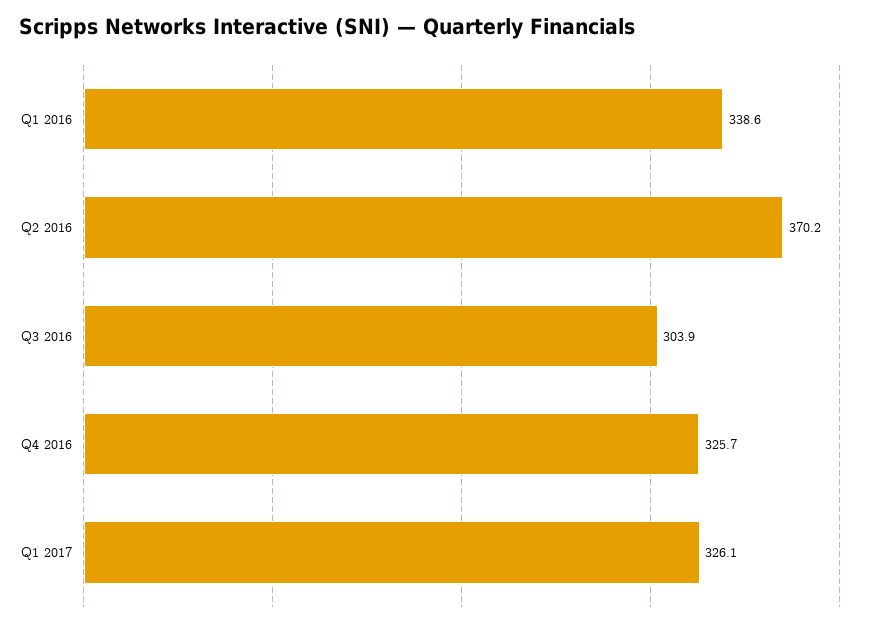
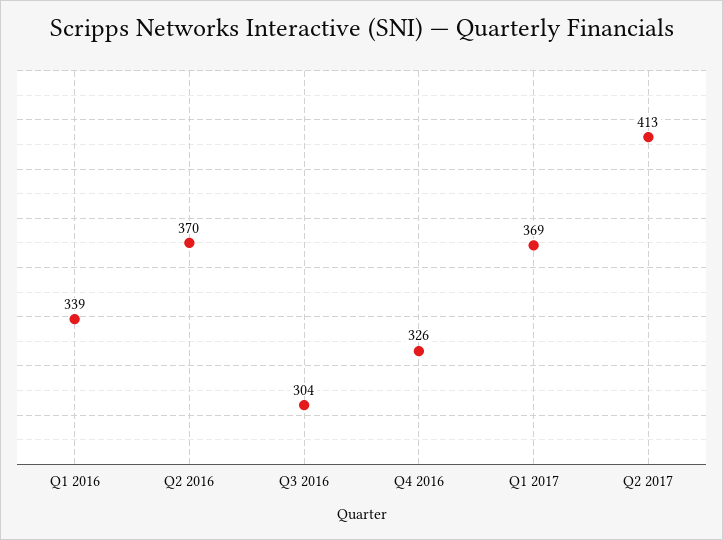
Q1 2017: 326.1 -> 369
Q2 2017: none -> 413

